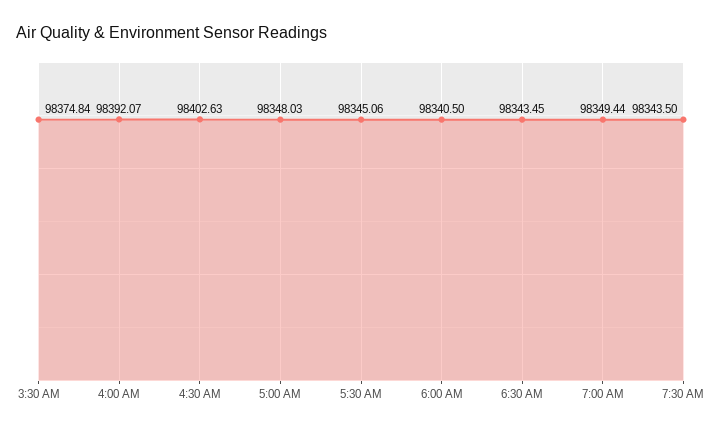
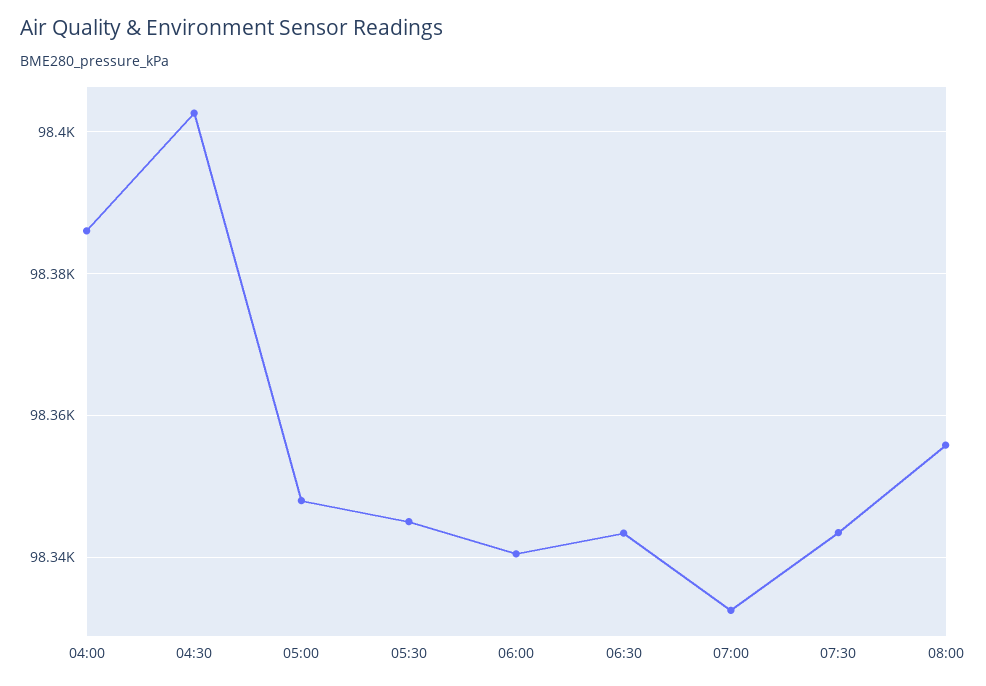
3:30 AM: 98374.84 -> none
4:00 AM: 98392.07 -> 98386
7:00 AM: 98349.44 -> 98332
08:00: none -> 98356

